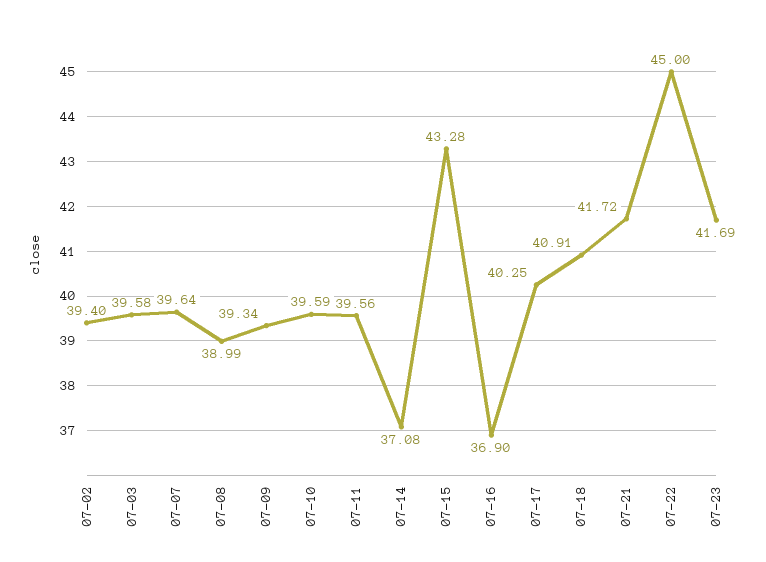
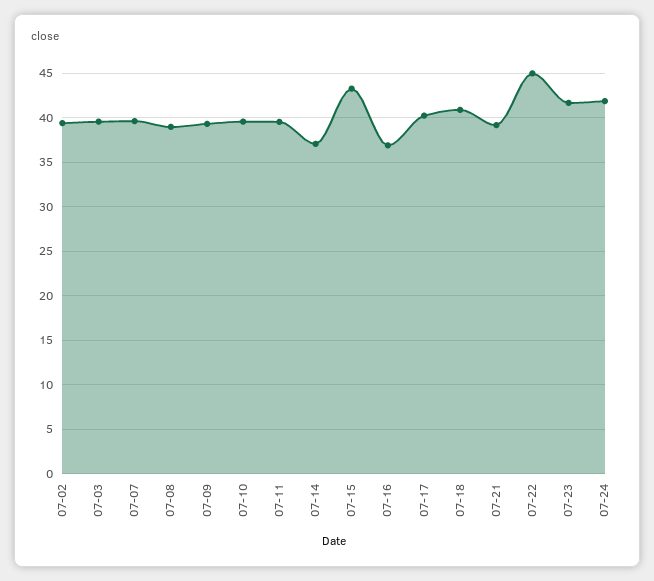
07-21: 41.72 -> 39
07-24: none -> 42

